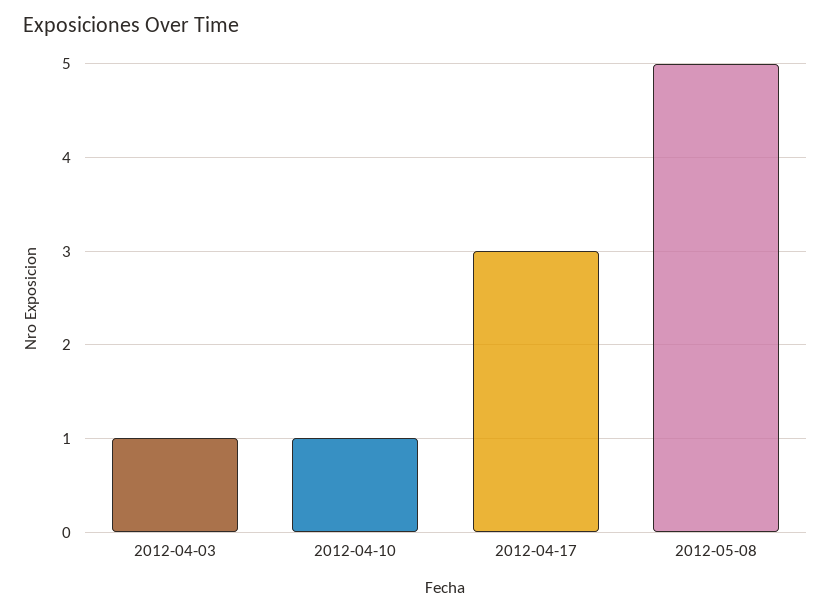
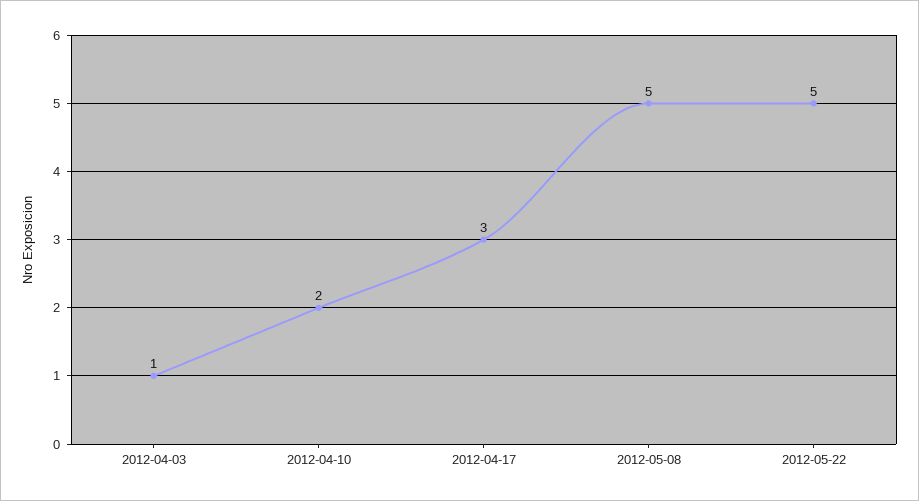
2012-04-10: 1 -> 2
2012-05-22: none -> 5

